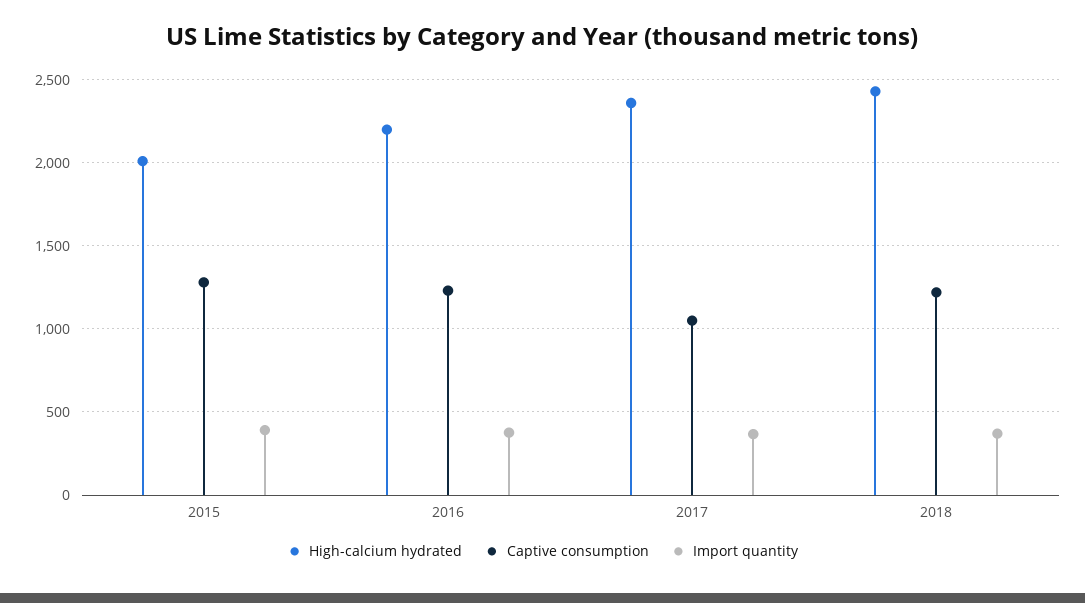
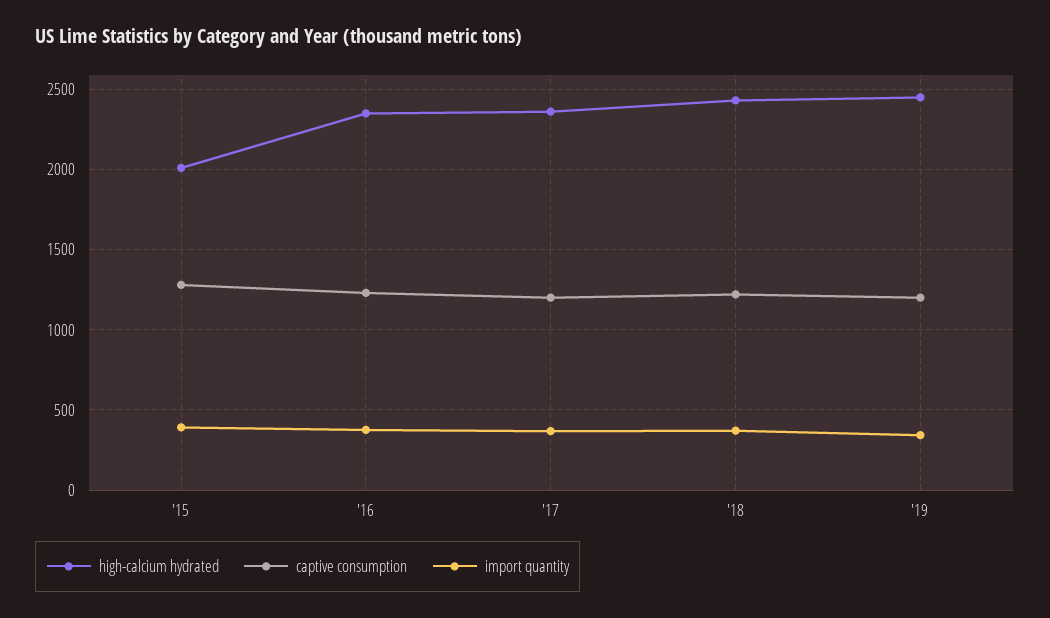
High-calcium hydrated, 2016: 2200 -> 2350
Captive consumption, 2017: 1050 -> 1200
High-calcium hydrated, '19: none -> 2450
Captive consumption, '19: none -> 1200
Import quantity, '19: none -> 350

